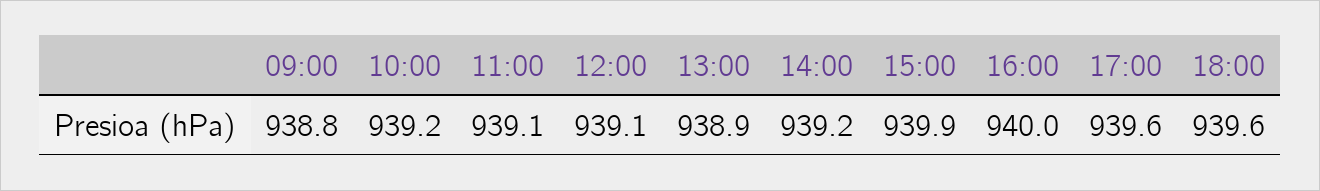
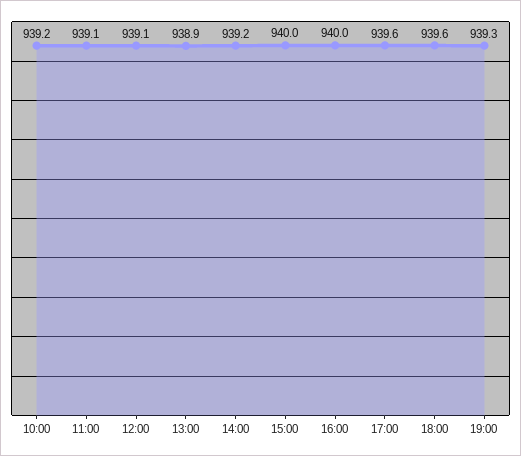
09:00: 938.8 -> none
15:00: 939.9 -> 940
19:00: none -> 939.3

